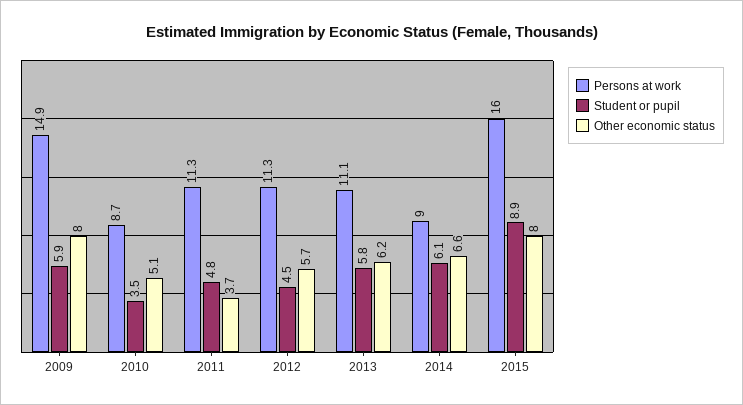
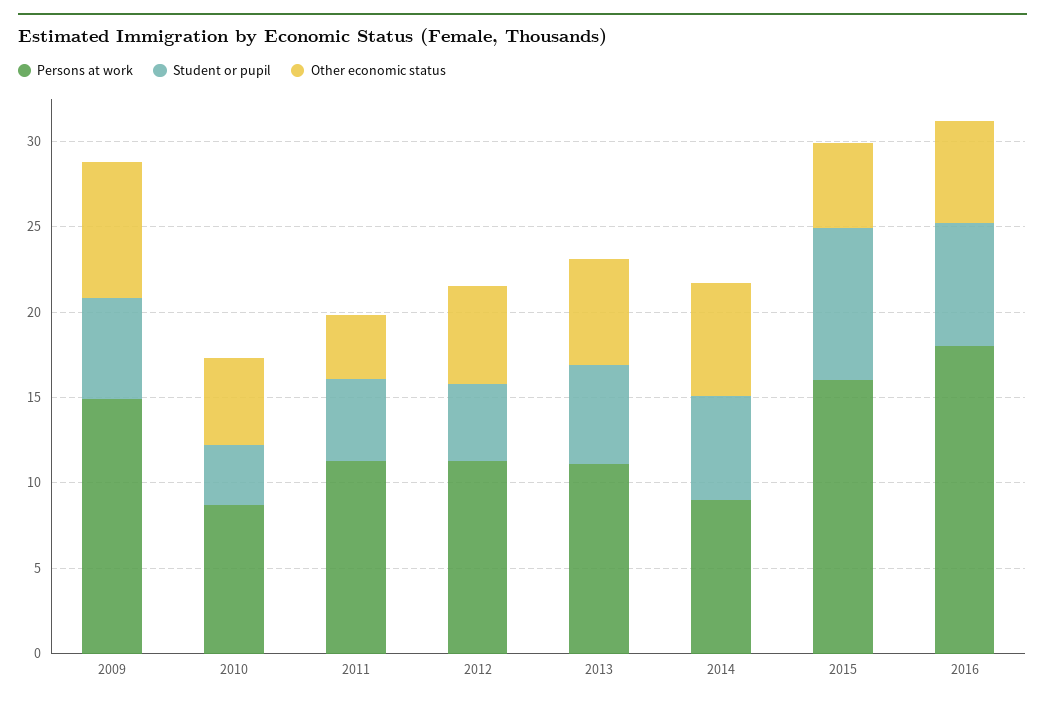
Other economic status, 2015: 8 -> 5
Persons at work, 2016: none -> 18
Student or pupil, 2016: none -> 7
Other economic status, 2016: none -> 6

